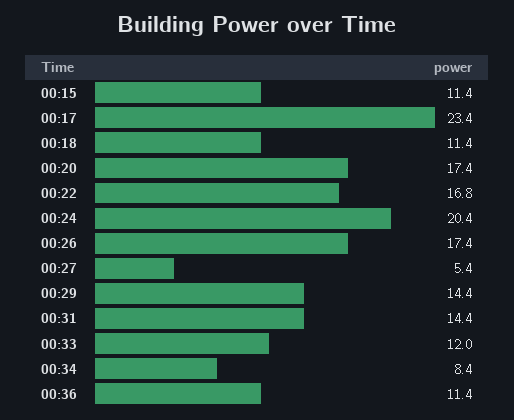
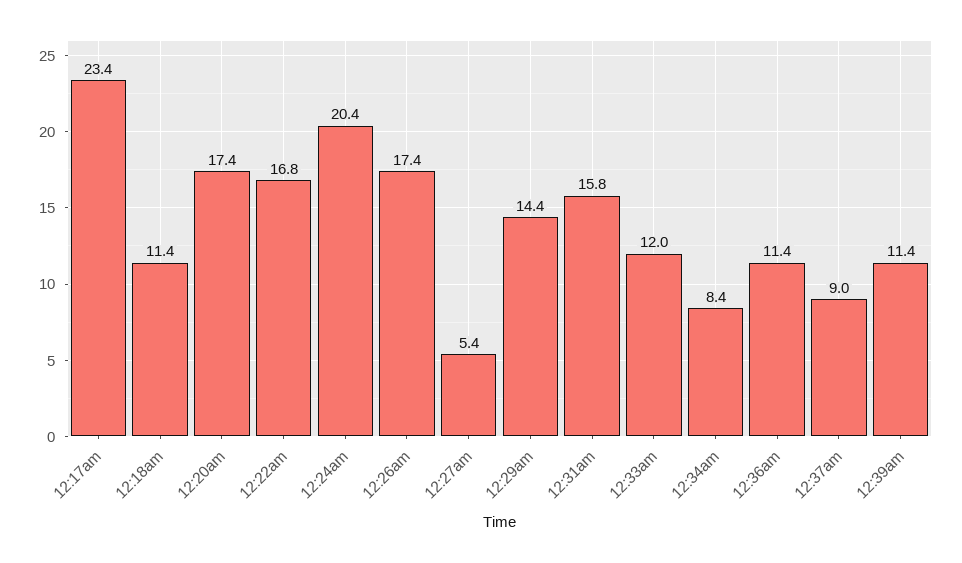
00:15: 11.4 -> none
00:31: 14.4 -> 15.8
12:37am: none -> 9
12:39am: none -> 11.4

